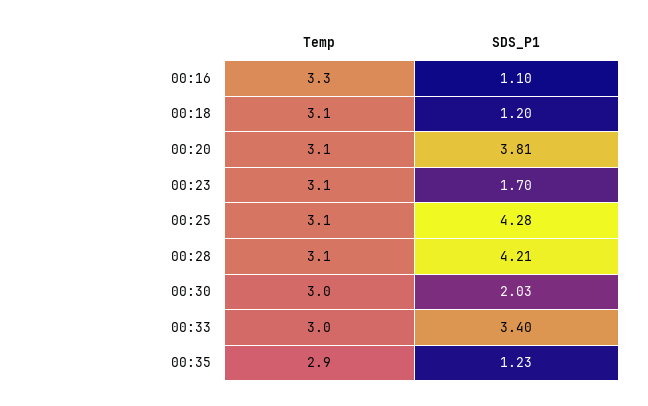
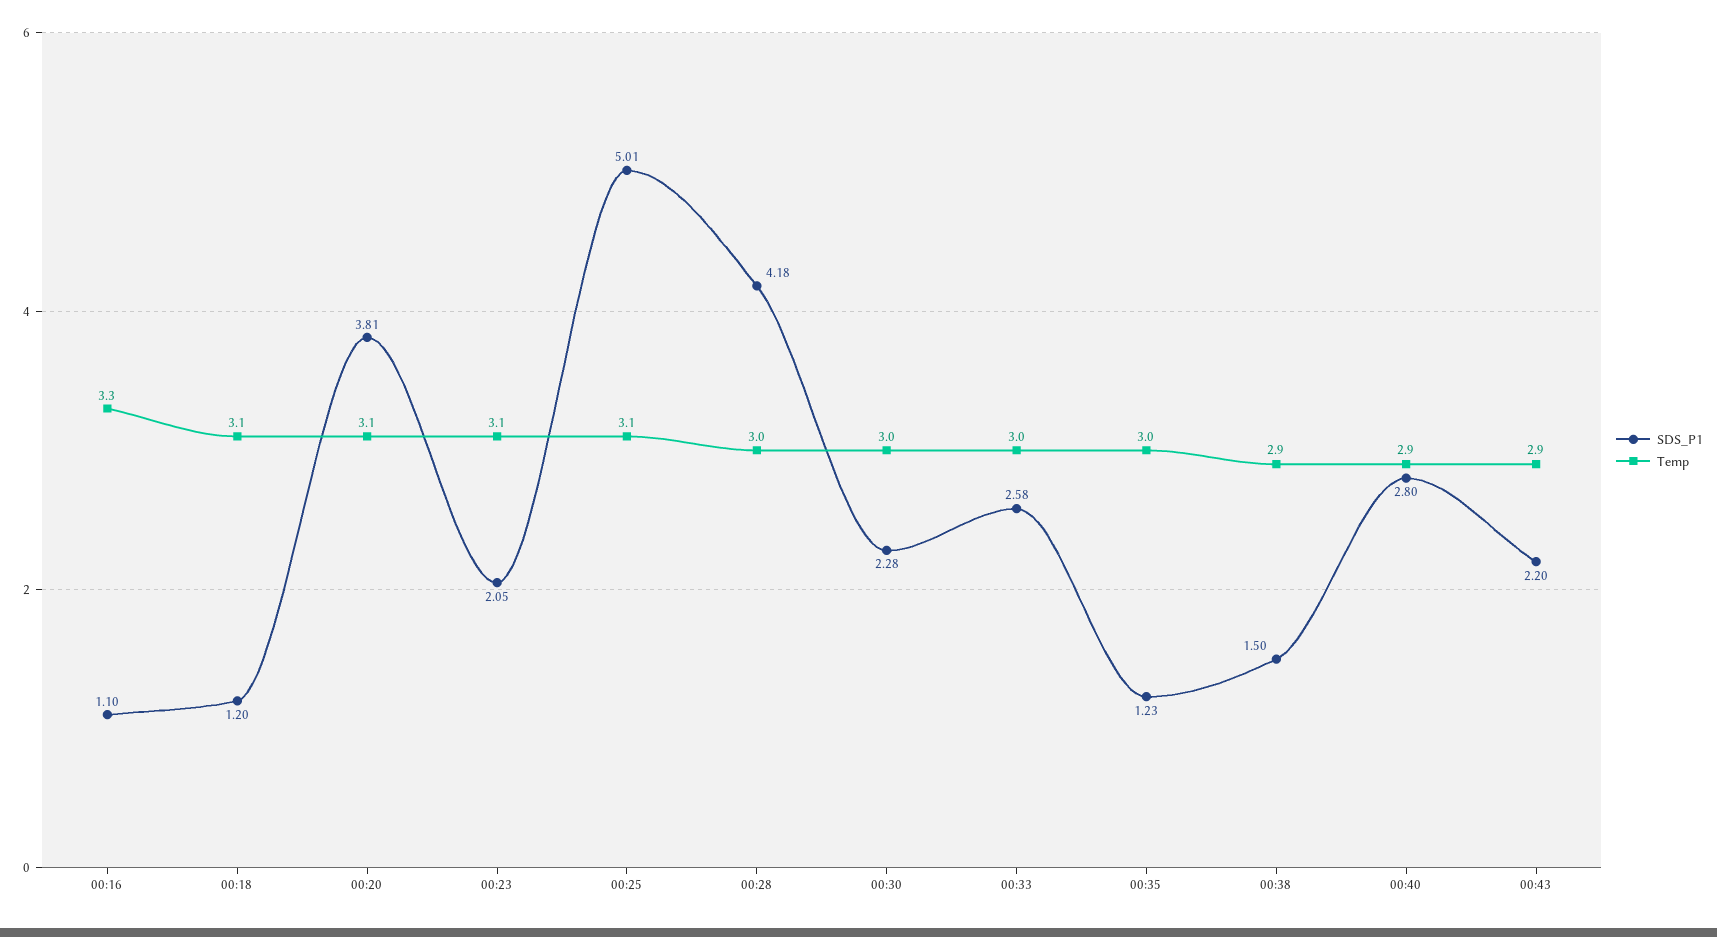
SDS_P1, 00:23: 1.7 -> 2.05
SDS_P1, 00:25: 4.28 -> 5.01
Temp, 00:28: 3.1 -> 3
SDS_P1, 00:28: 4.21 -> 4.18
SDS_P1, 00:30: 2.03 -> 2.28
SDS_P1, 00:33: 3.4 -> 2.58
Temp, 00:35: 2.9 -> 3
SDS_P1, 00:38: none -> 1.5
Temp, 00:38: none -> 2.9
SDS_P1, 00:40: none -> 2.8
Temp, 00:40: none -> 2.9
SDS_P1, 00:43: none -> 2.2
Temp, 00:43: none -> 2.9

